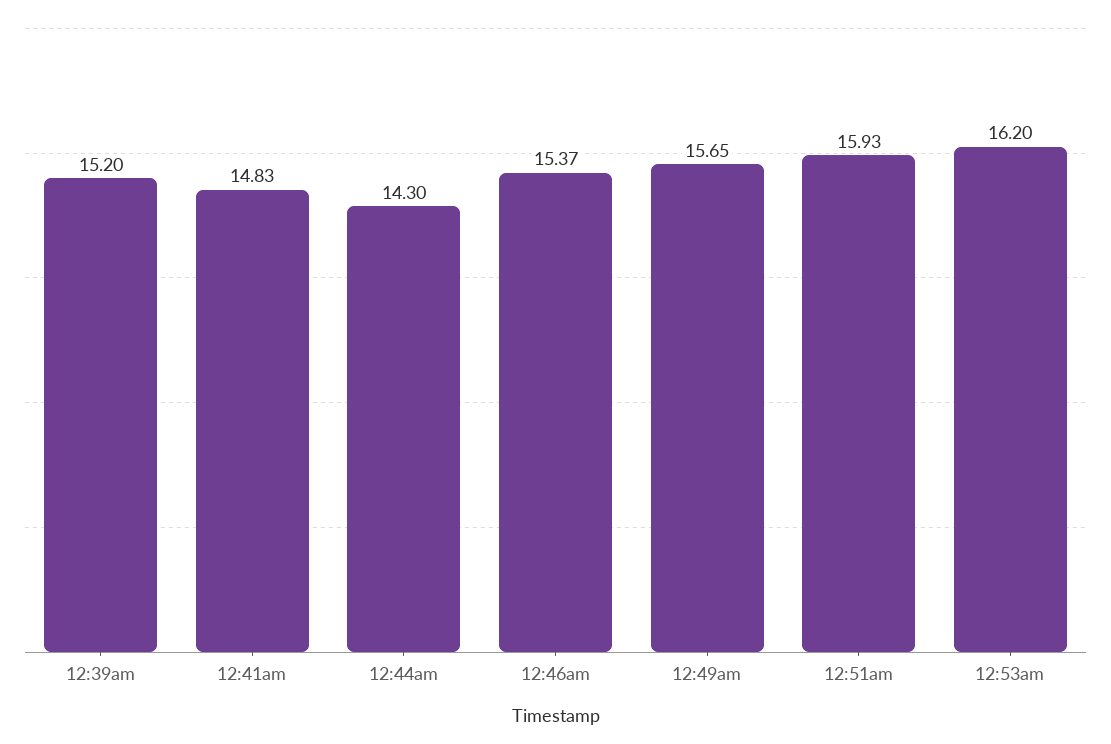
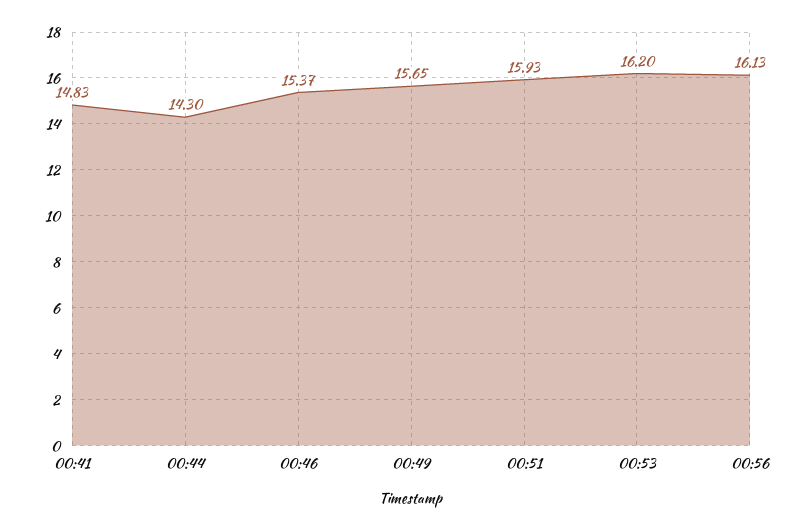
12:39am: 15.2 -> none
00:56: none -> 16.13

